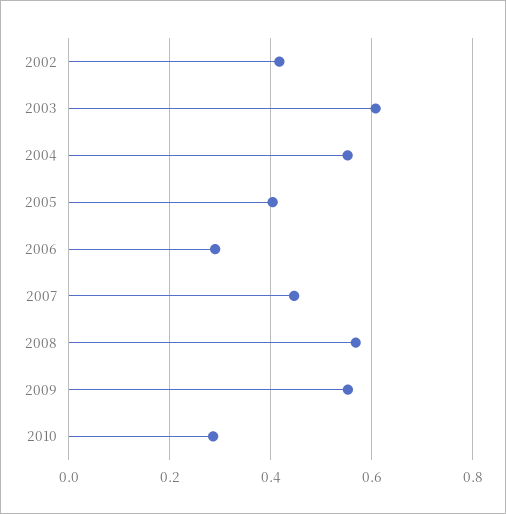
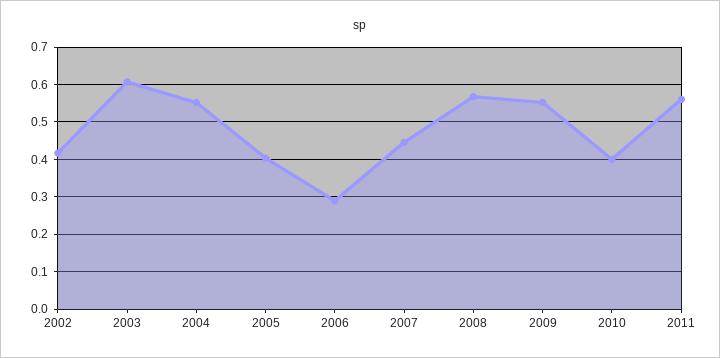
2010: 0.28 -> 0.4
2011: none -> 0.56

